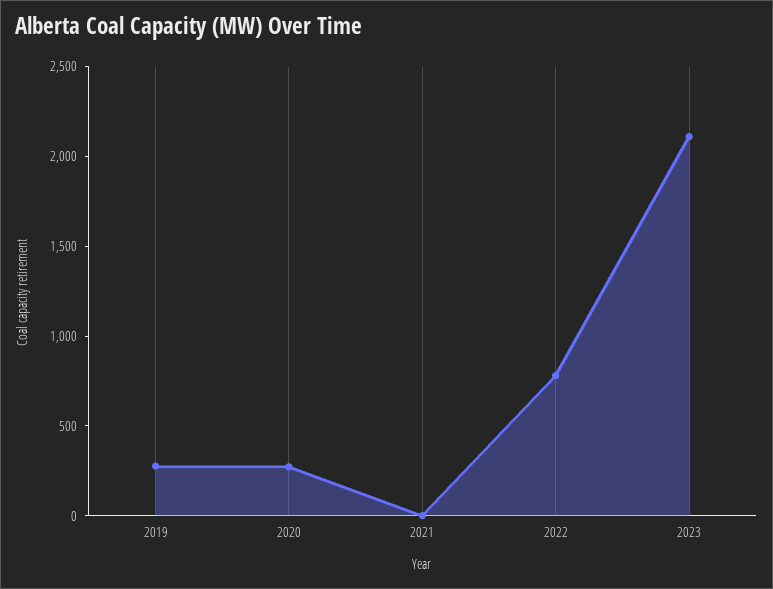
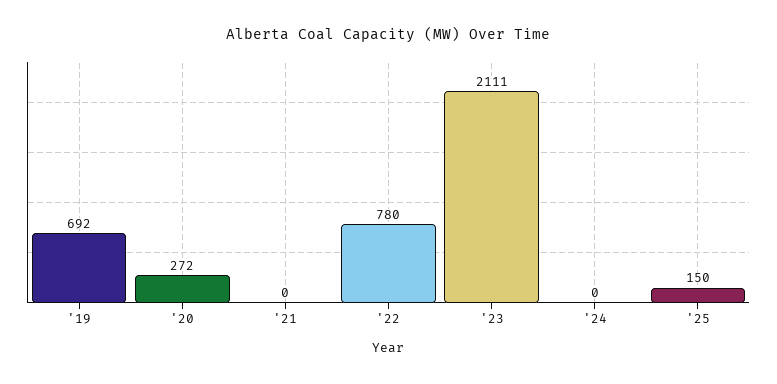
2019: 300 -> 692
'24: none -> 0
'25: none -> 150

